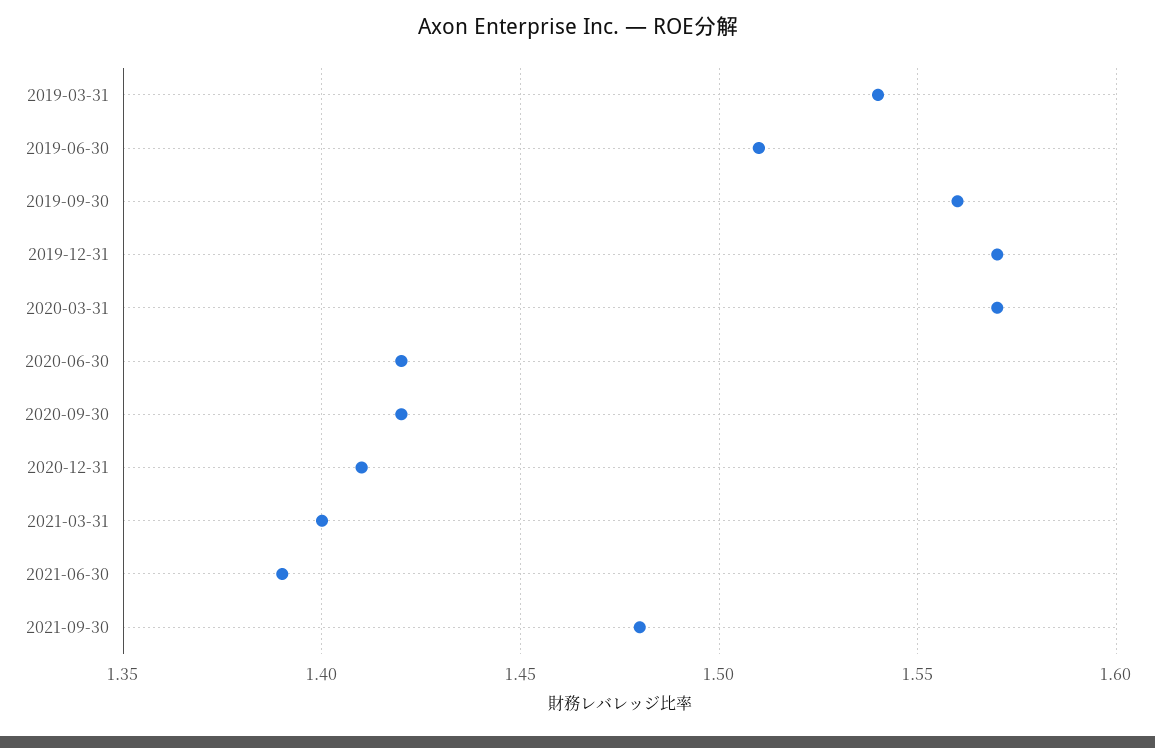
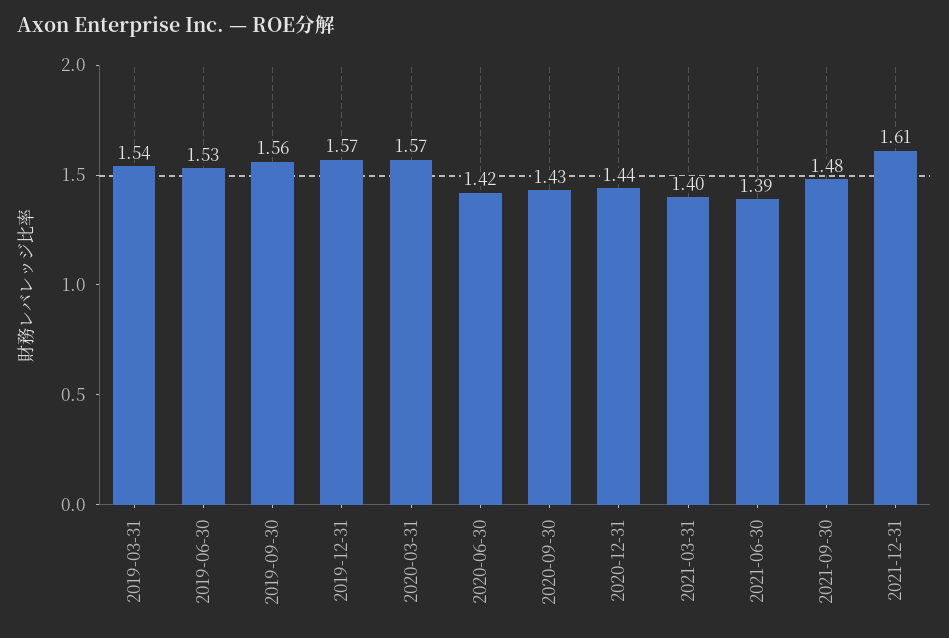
2019-06-30: 1.51 -> 1.53
2020-09-30: 1.42 -> 1.43
2020-12-31: 1.41 -> 1.44
2021-12-31: none -> 1.61

